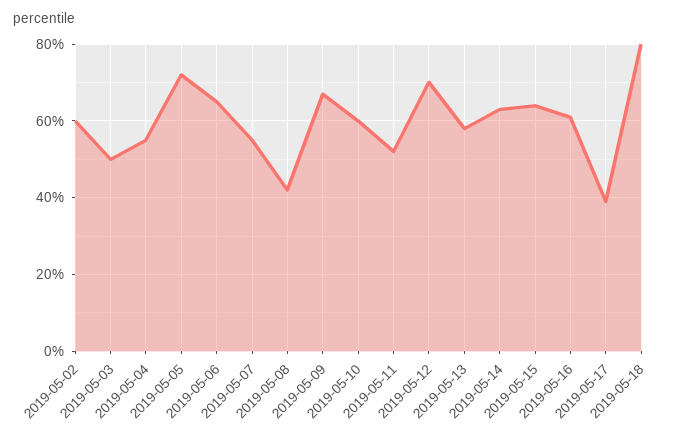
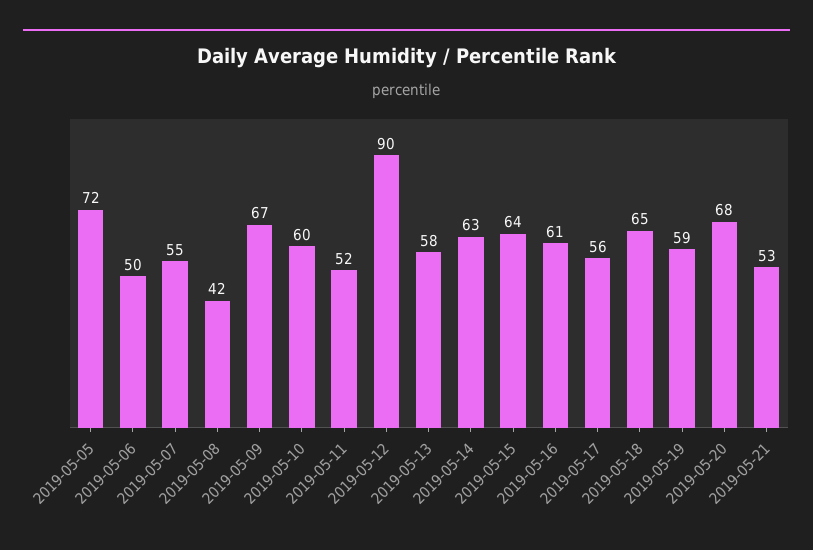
2019-05-02: 60 -> none
2019-05-03: 50 -> none
2019-05-04: 55 -> none
2019-05-06: 65 -> 50
2019-05-12: 70 -> 90
2019-05-17: 40 -> 56
2019-05-18: 80 -> 65
2019-05-19: none -> 59
2019-05-20: none -> 68
2019-05-21: none -> 53

